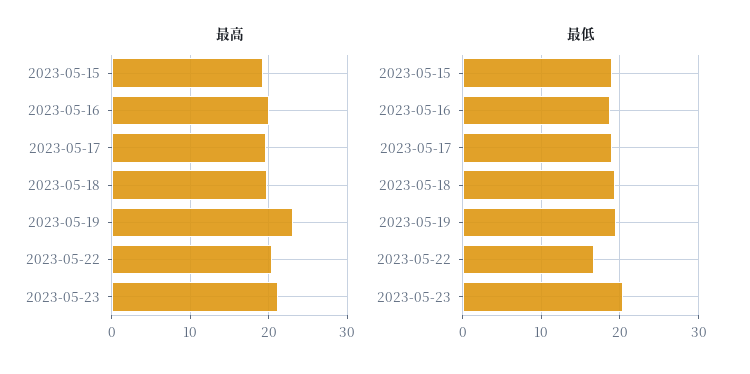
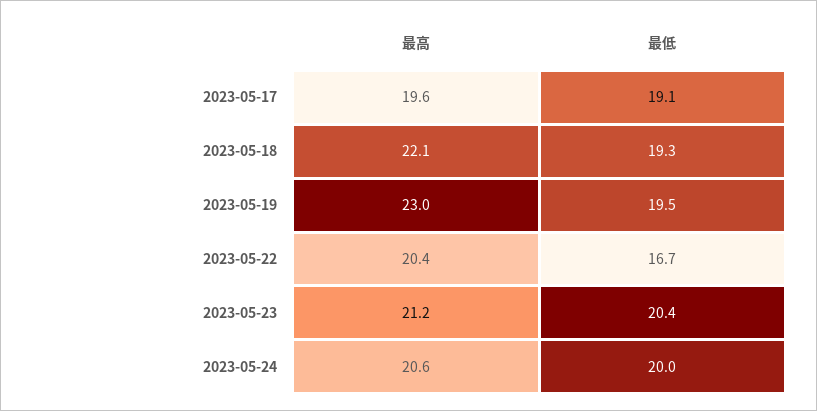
最高, 2023-05-15: 19 -> none
最高, 2023-05-16: 20 -> none
最高, 2023-05-18: 20 -> 22.1
最低, 2023-05-15: 19 -> none
最低, 2023-05-16: 19 -> none
最高, 2023-05-24: none -> 20.6
最低, 2023-05-24: none -> 20

